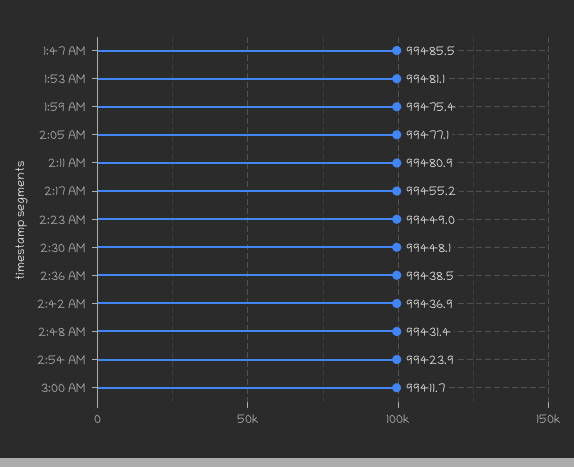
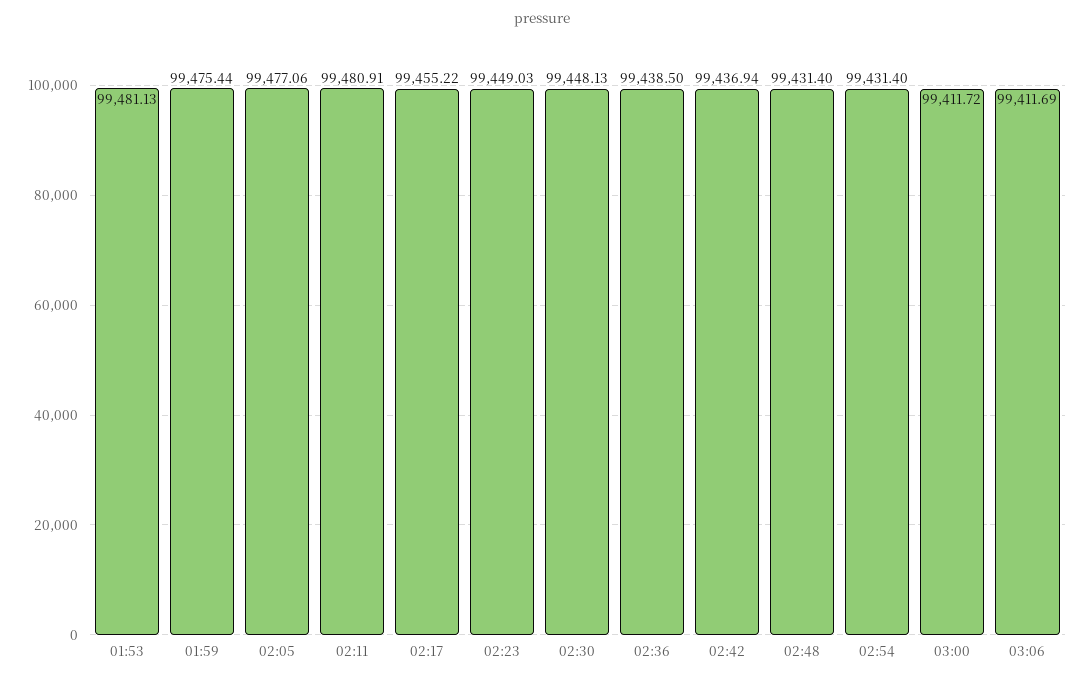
1:47 AM: 99485.5 -> none
2:54 AM: 99423.9 -> 99431.4
03:06: none -> 99411.69

